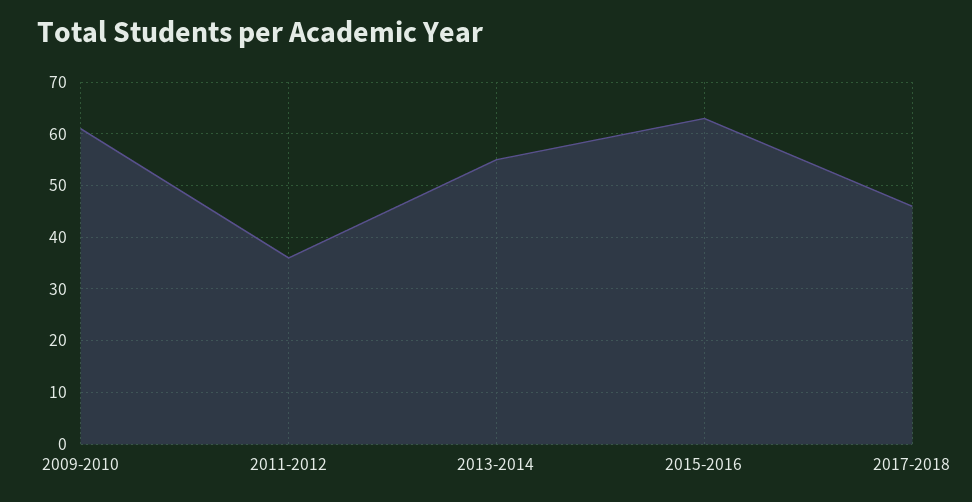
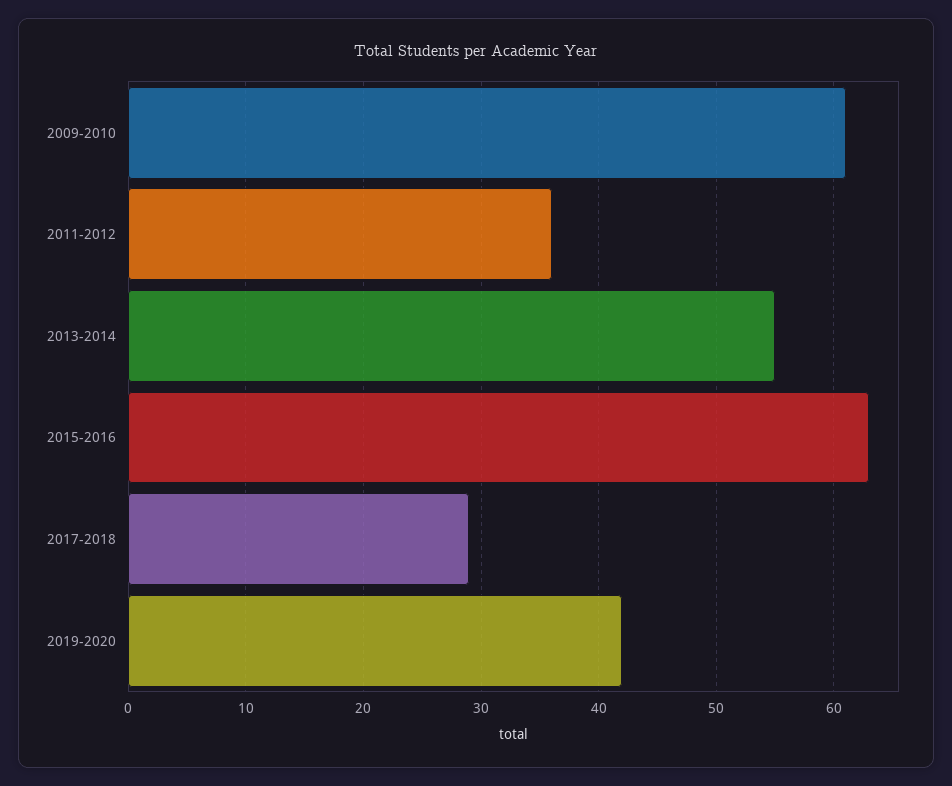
2017-2018: 45 -> 29
2019-2020: none -> 42

